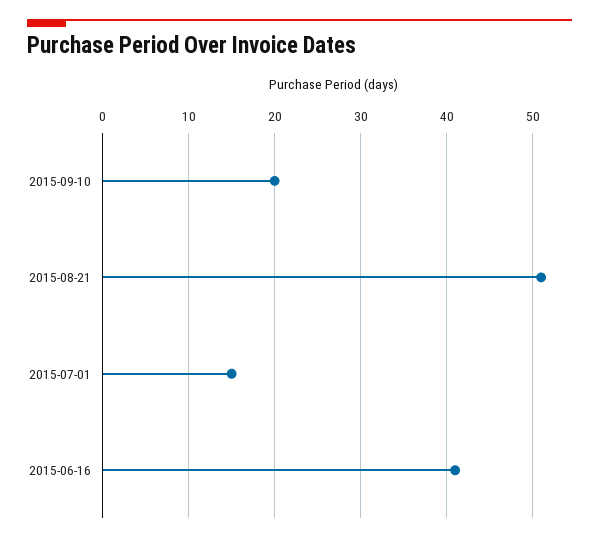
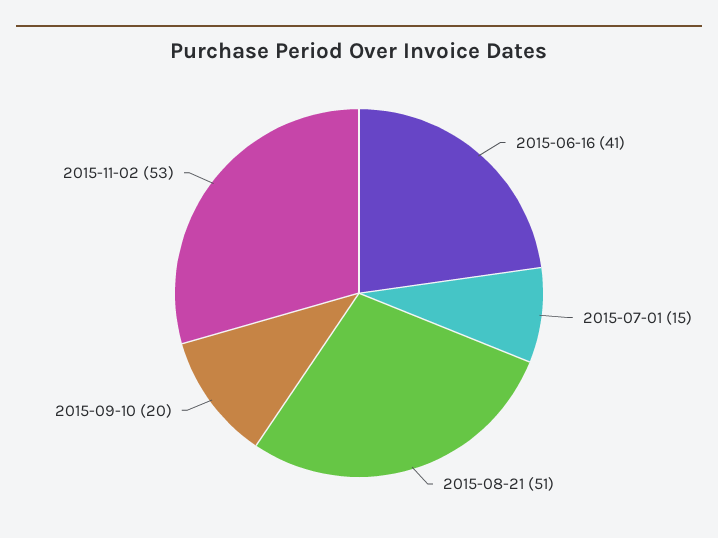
2015-11-02: none -> 53

